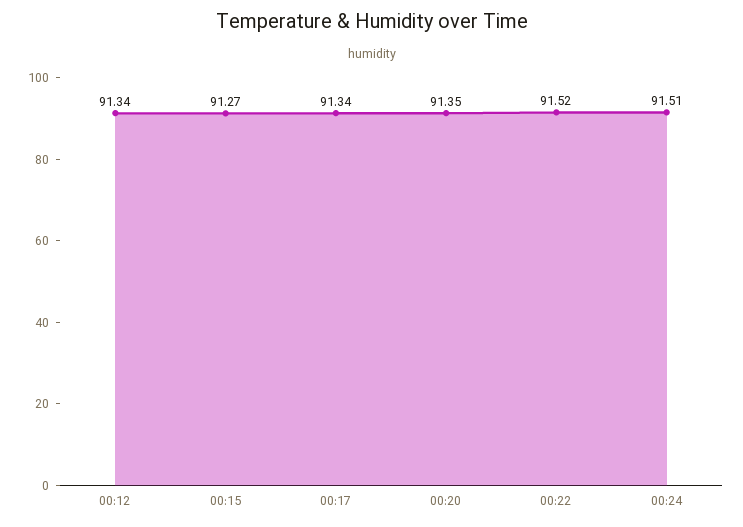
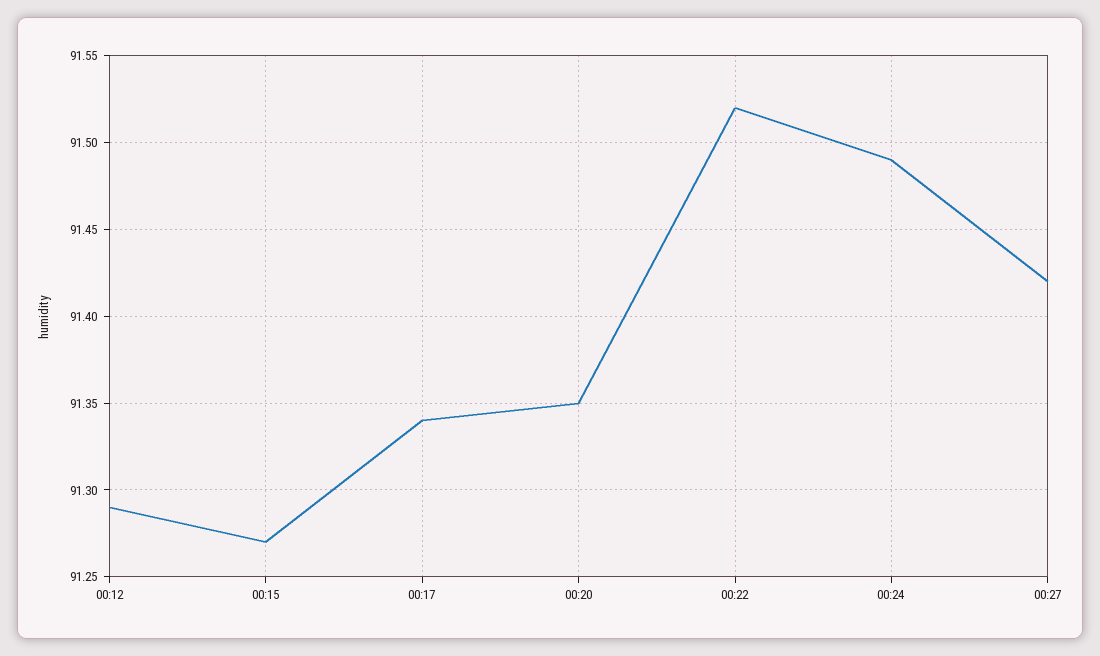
00:12: 91.34 -> 91.29
00:24: 91.51 -> 91.49
00:27: none -> 91.42

